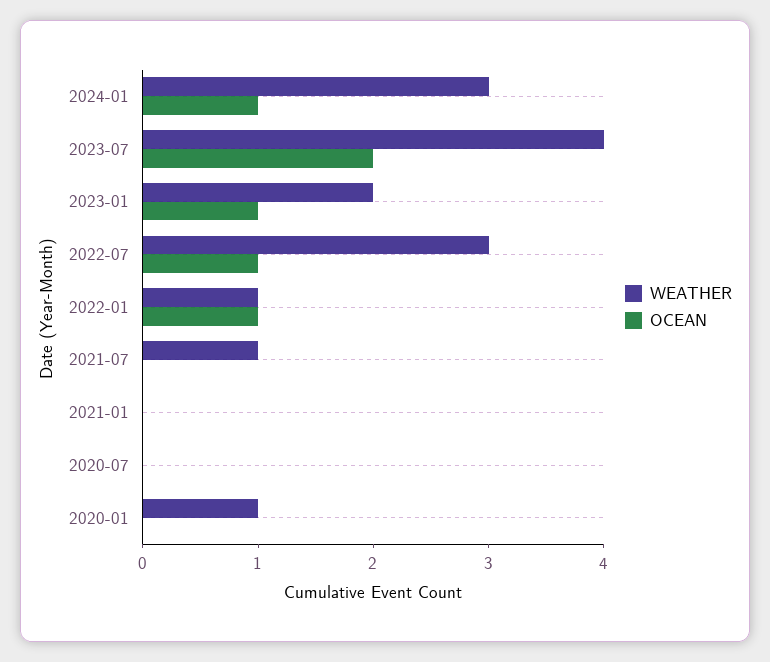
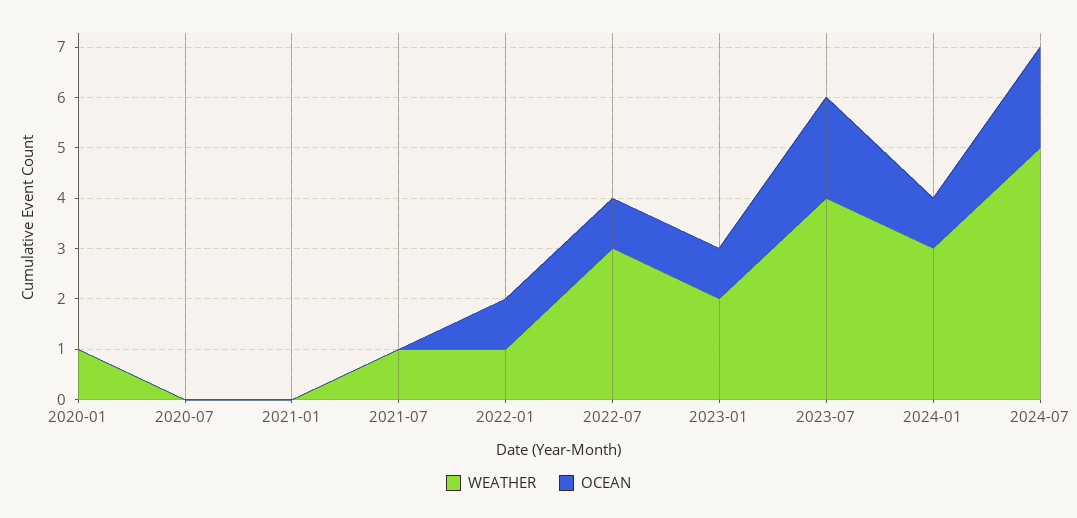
WEATHER, 2024-07: none -> 5
OCEAN, 2024-07: none -> 2

